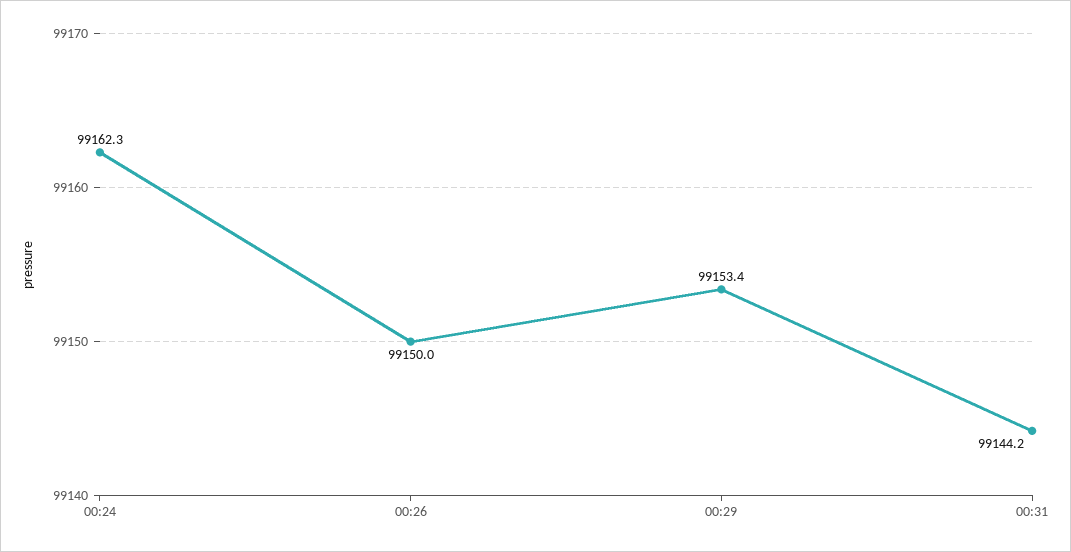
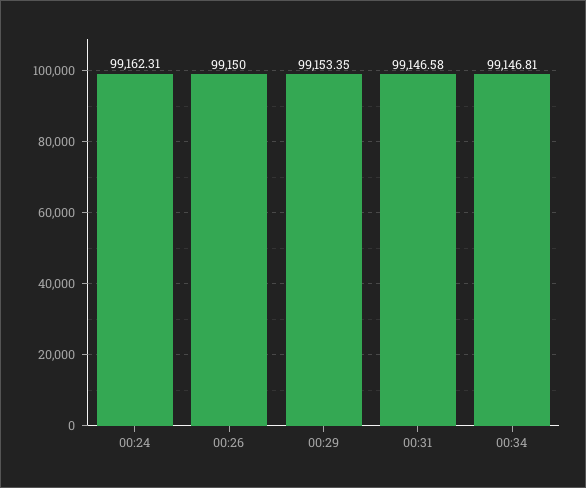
00:31: 99144.2 -> 99146.58
00:34: none -> 99146.81

